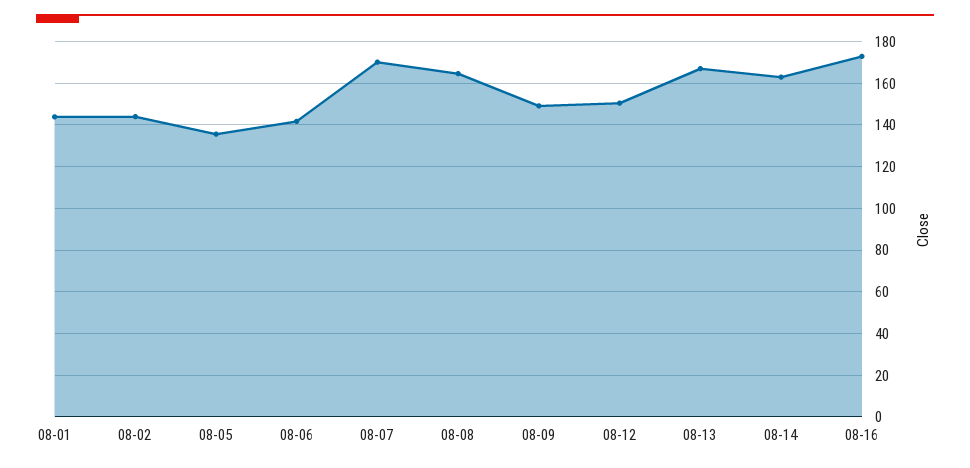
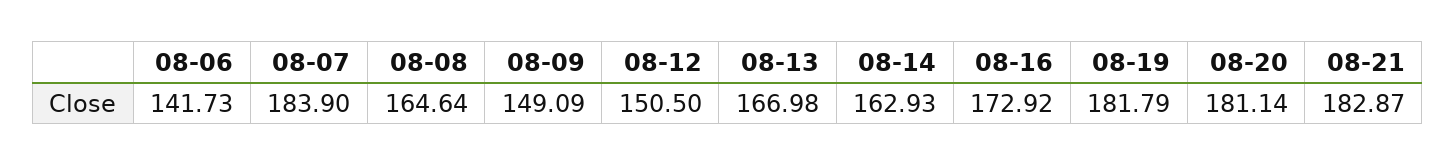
08-01: 145 -> none
08-02: 145 -> none
08-05: 135 -> none
08-07: 170 -> 183.9
08-19: none -> 181.79
08-20: none -> 181.14
08-21: none -> 182.87

